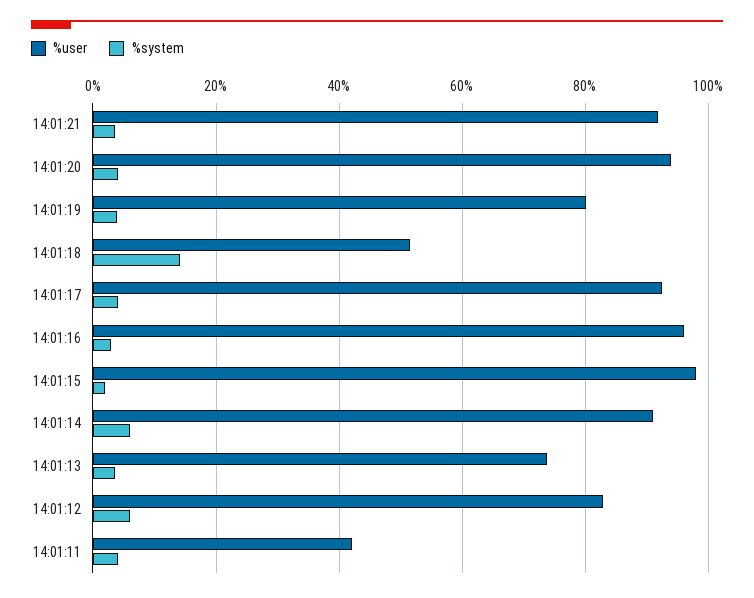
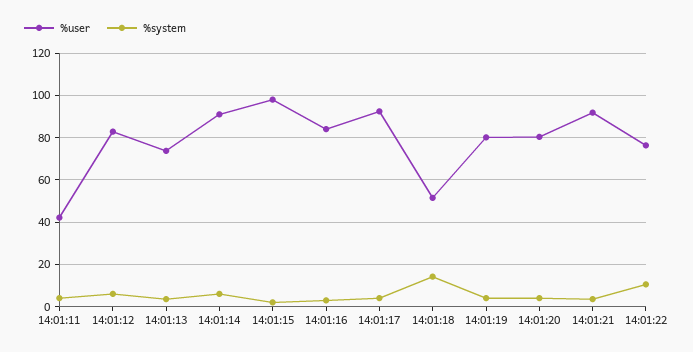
%user, 14:01:20: 94 -> 80
%user, 14:01:16: 96 -> 85
%user, 14:01:22: none -> 75
%system, 14:01:22: none -> 10

